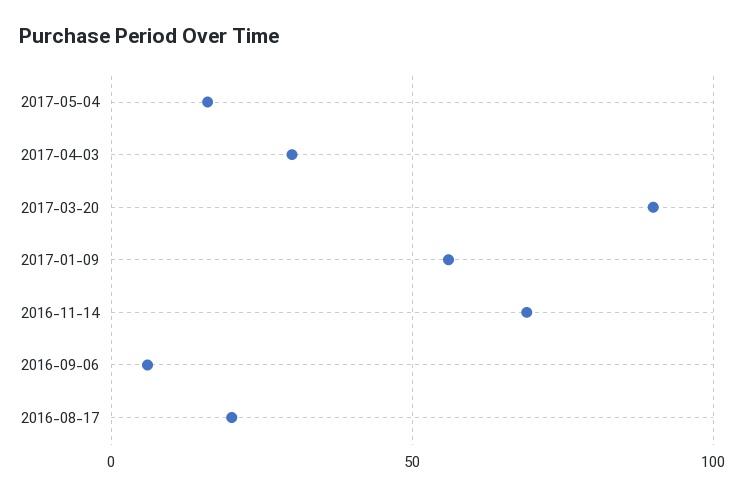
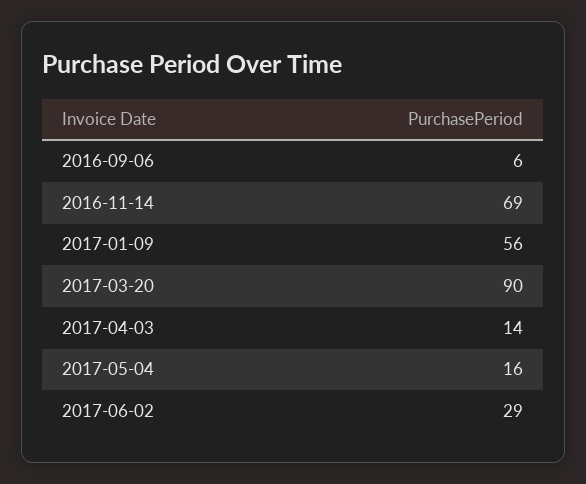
2017-04-03: 30 -> 14
2016-08-17: 20 -> none
2017-06-02: none -> 29

